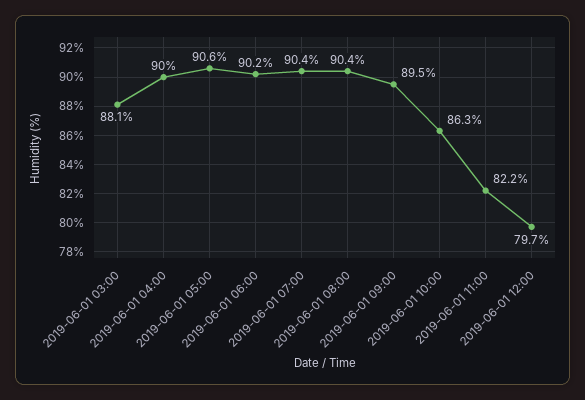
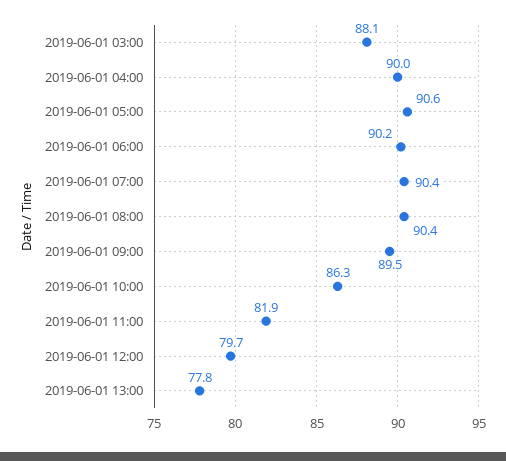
2019-06-01 11:00: 82.2 -> 81.9
2019-06-01 13:00: none -> 77.8

